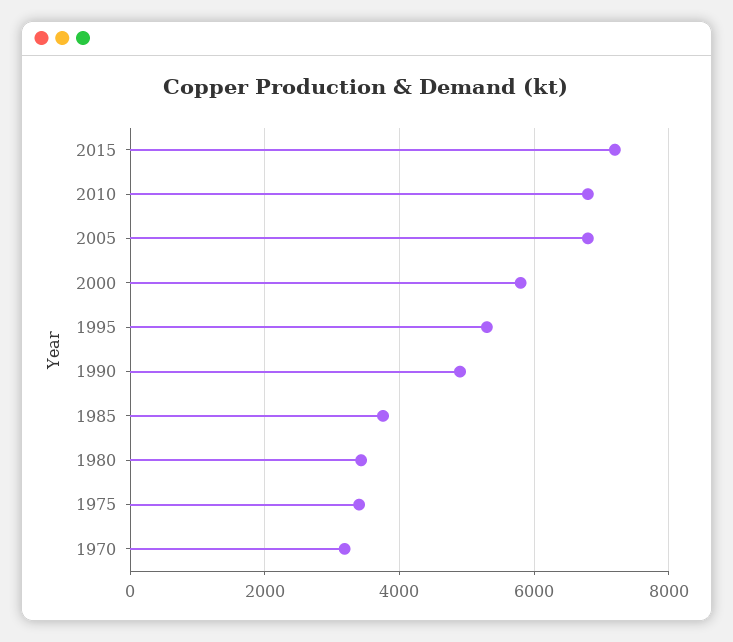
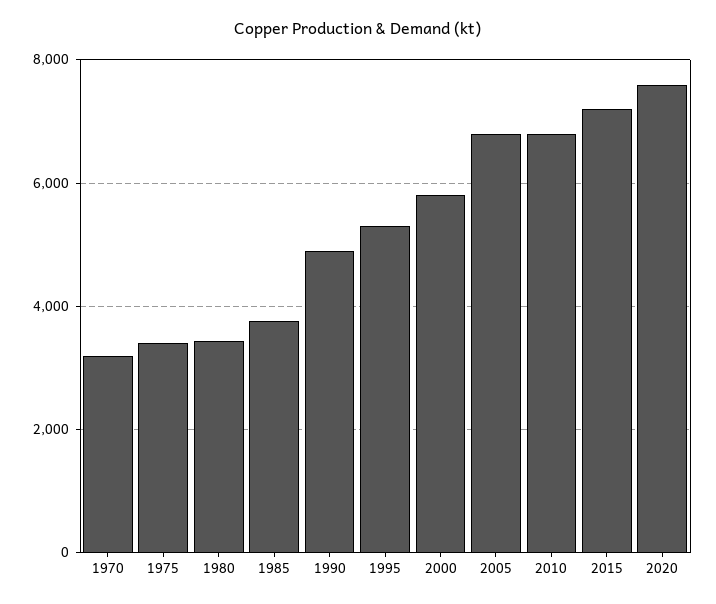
2020: none -> 7600

